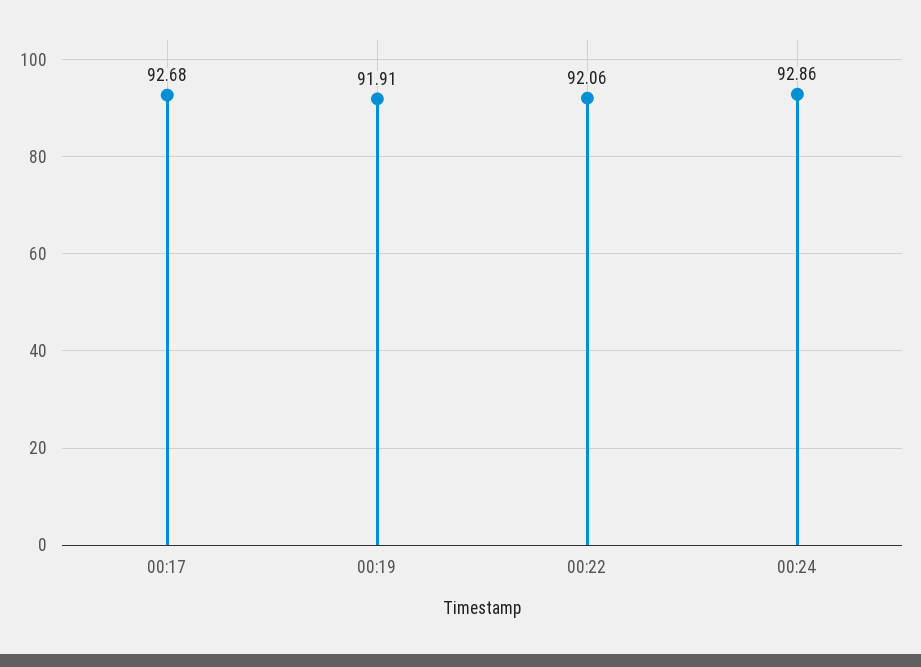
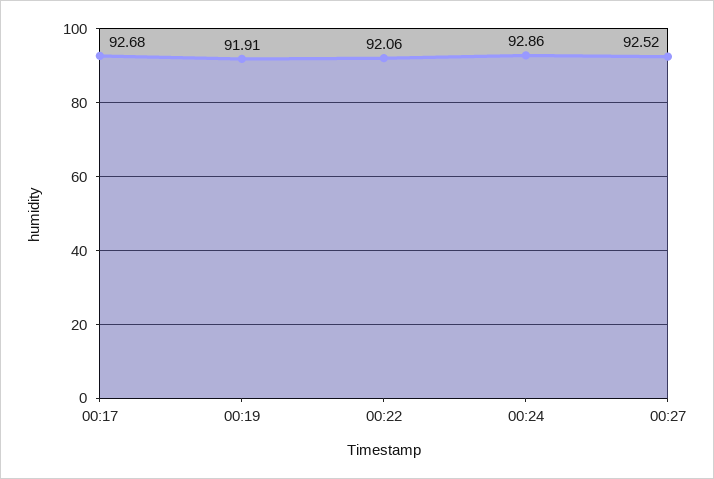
00:27: none -> 92.52

